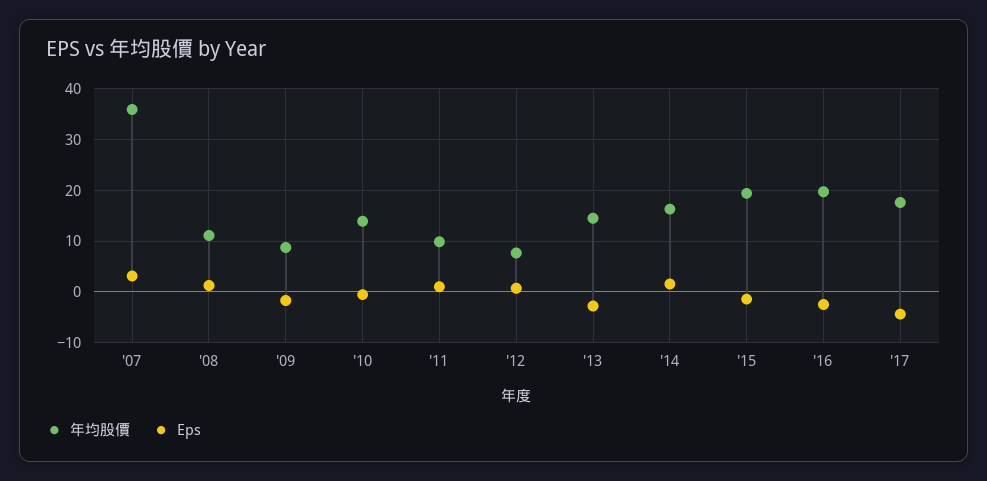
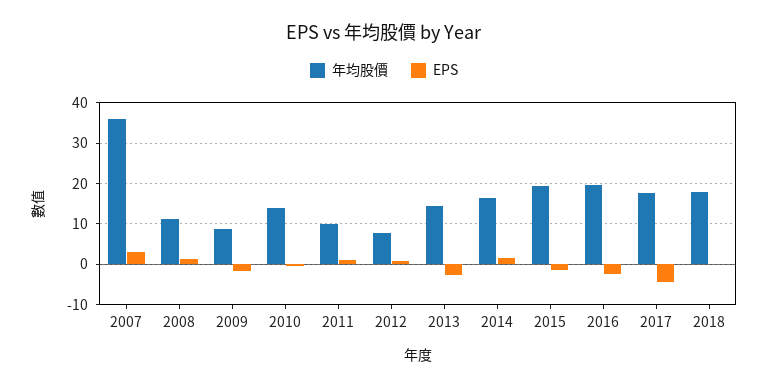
年均股價, 2018: none -> 18
Eps, 2018: none -> 0

